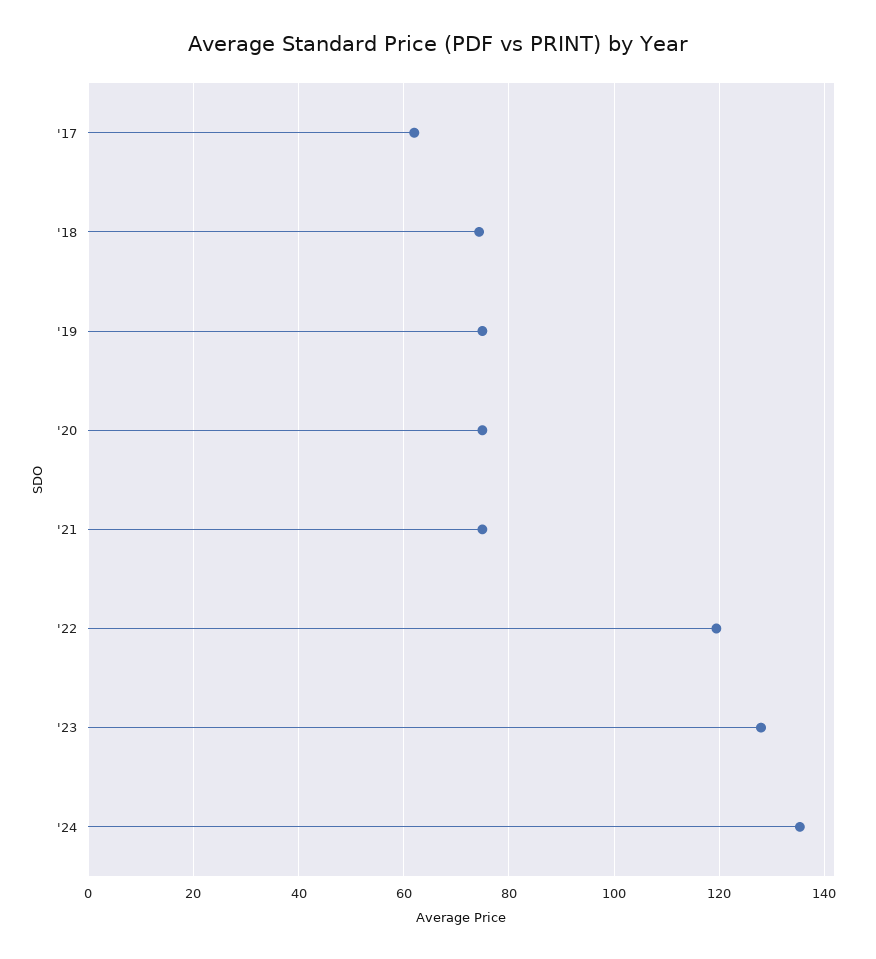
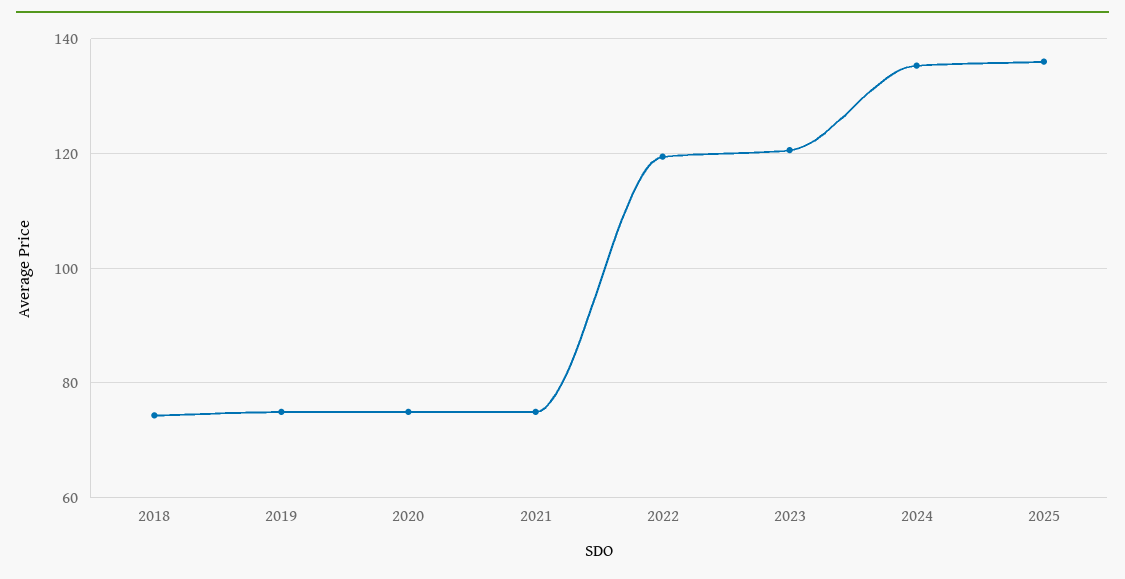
'17: 62 -> none
'23: 128 -> 120
2025: none -> 136

